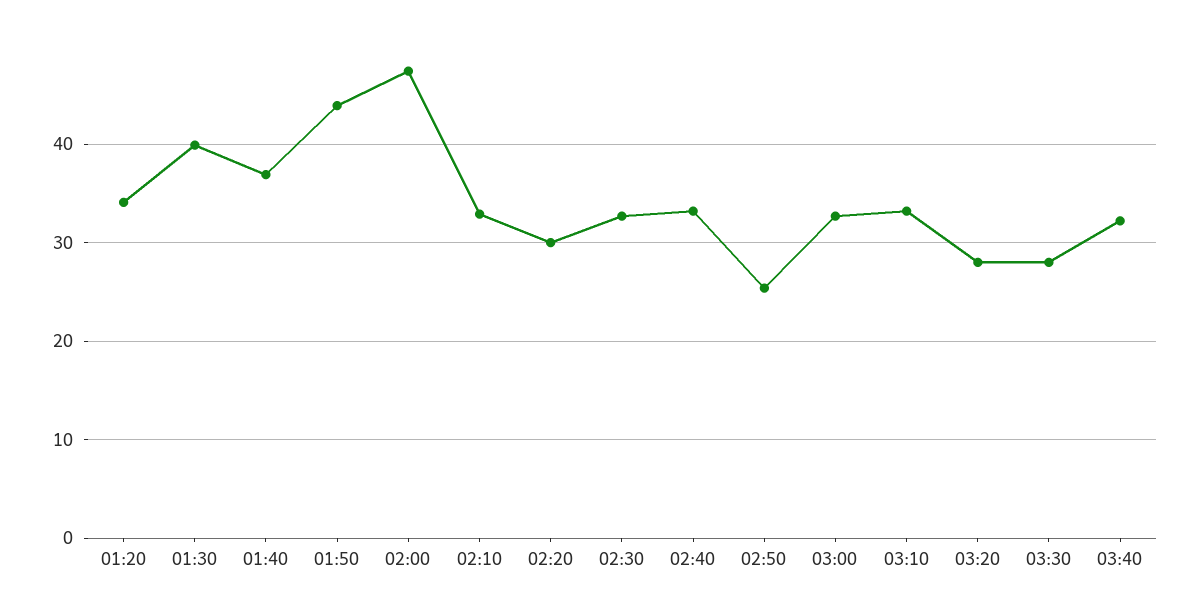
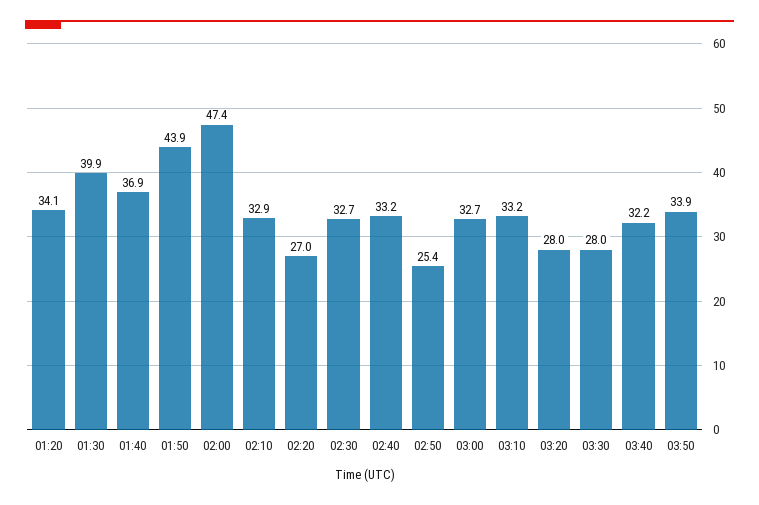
02:20: 30 -> 27
03:50: none -> 33.9

